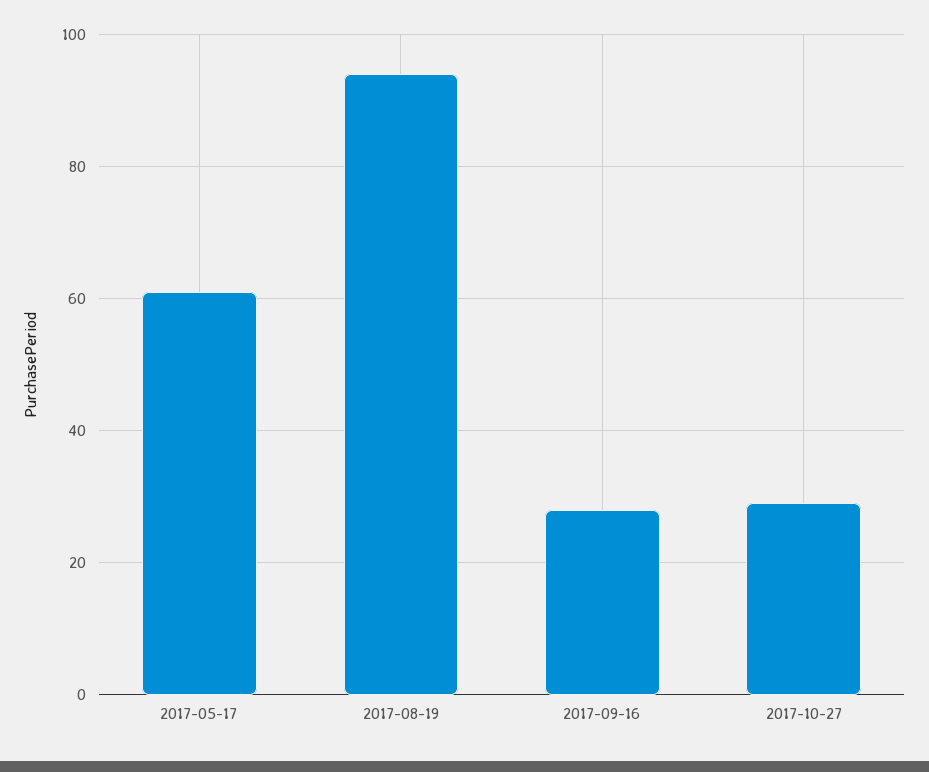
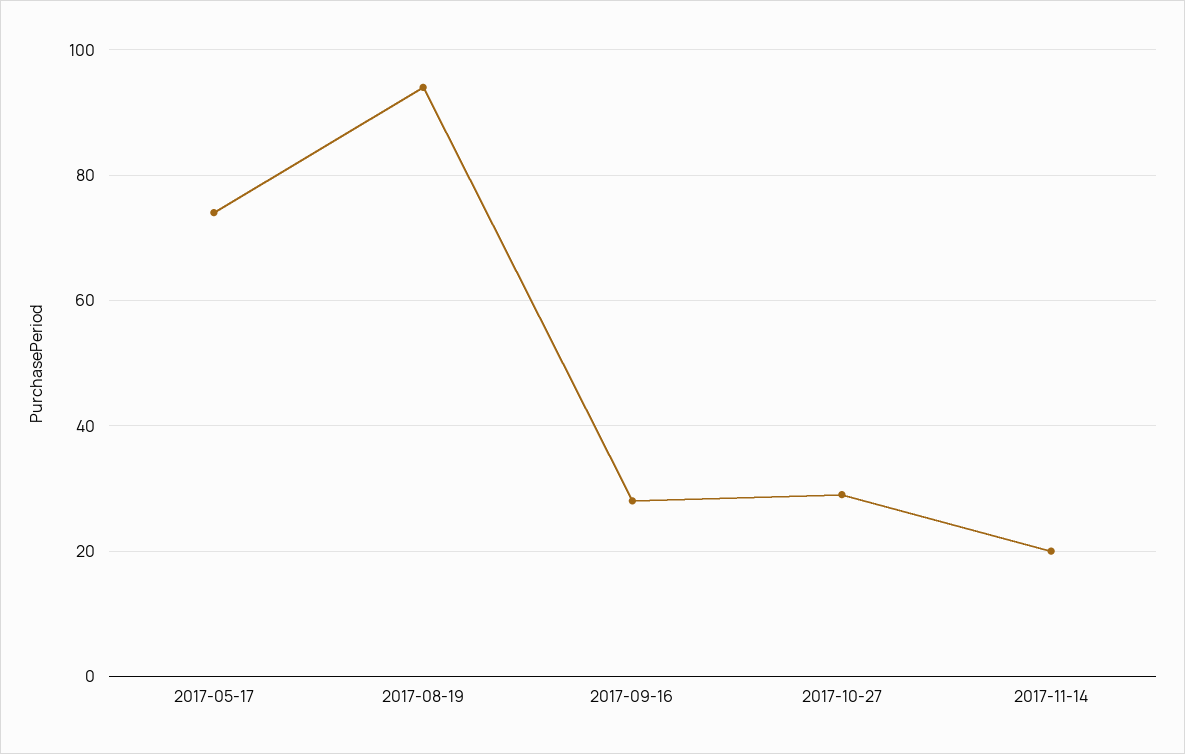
2017-05-17: 60 -> 75
2017-11-14: none -> 20

